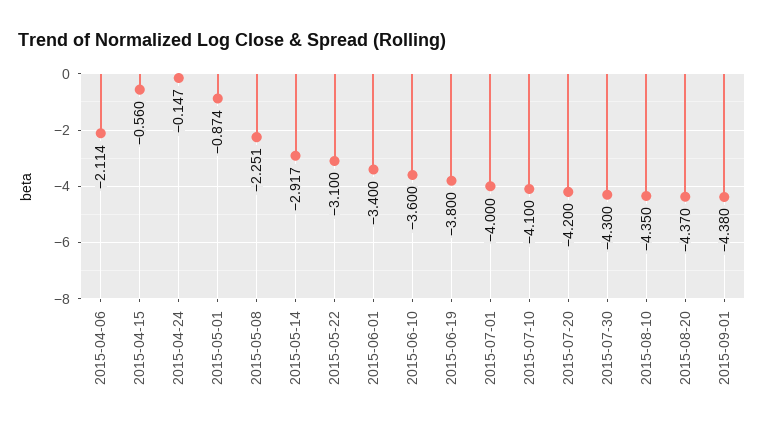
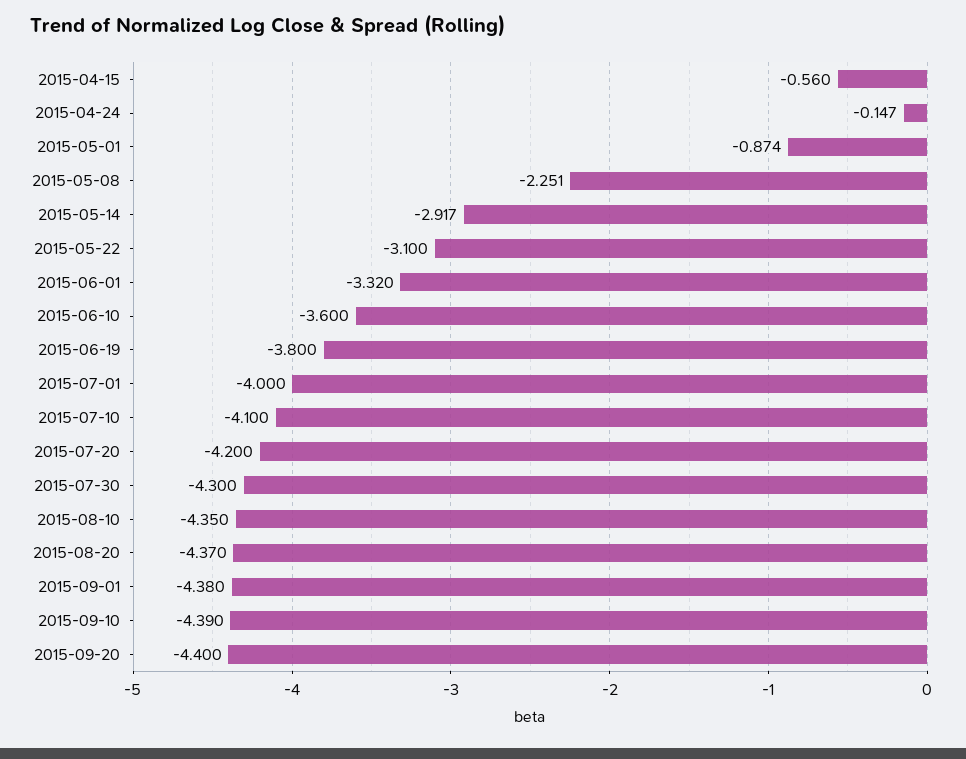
2015-04-06: -2.114 -> none
2015-06-01: -3.4 -> -3.32
2015-09-10: none -> -4.39
2015-09-20: none -> -4.4

